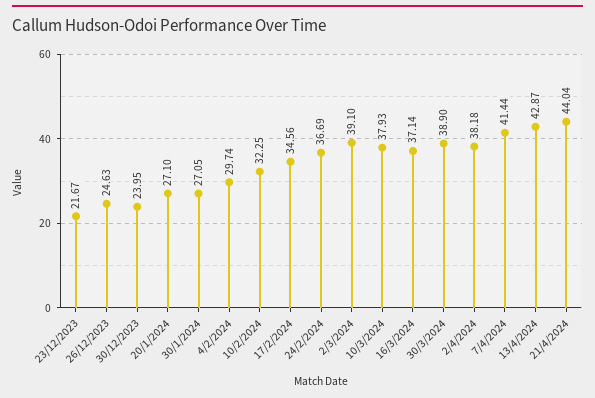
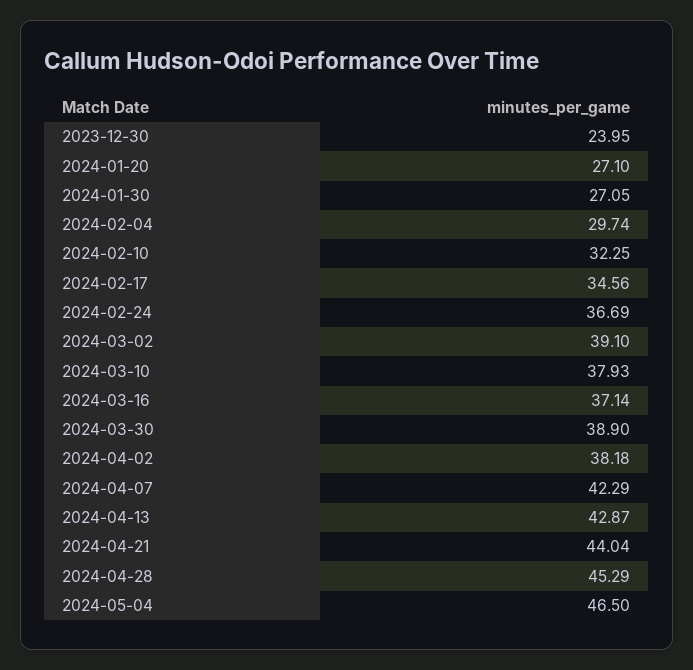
23/12/2023: 21.67 -> none
26/12/2023: 24.63 -> none
7/4/2024: 41.44 -> 42.29
2024-04-28: none -> 45.29
2024-05-04: none -> 46.5

